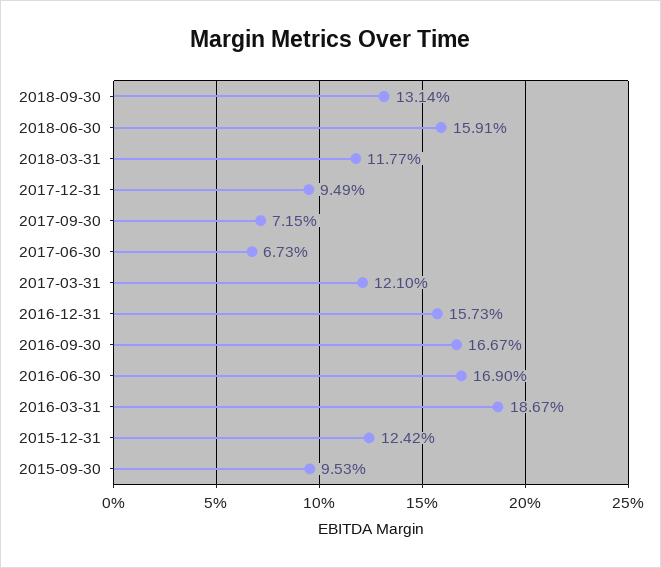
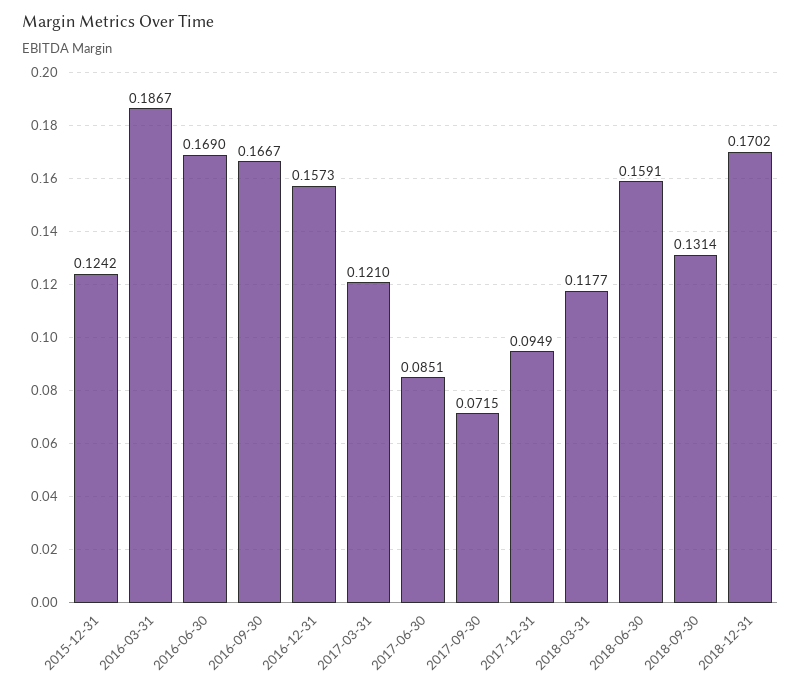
2017-06-30: 0.0673 -> 0.0851
2015-09-30: 0.0953 -> none
2018-12-31: none -> 0.1702

